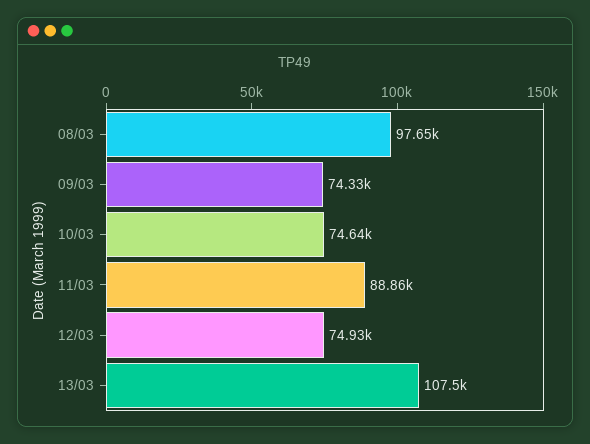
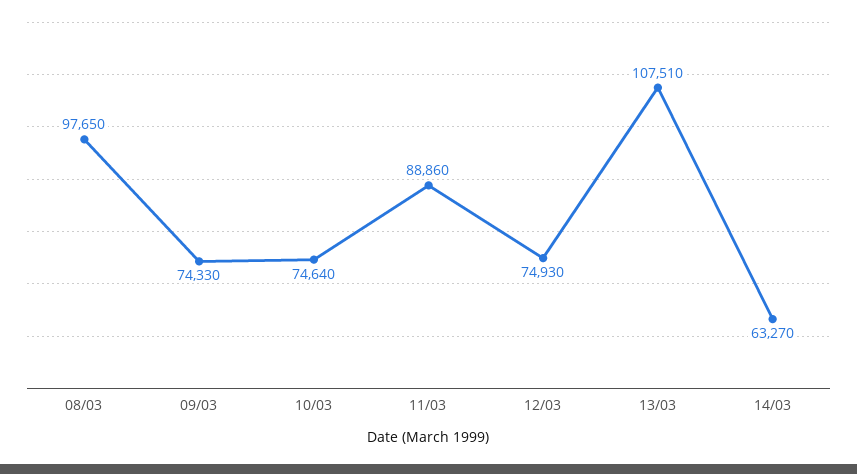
14/03: none -> 63270

